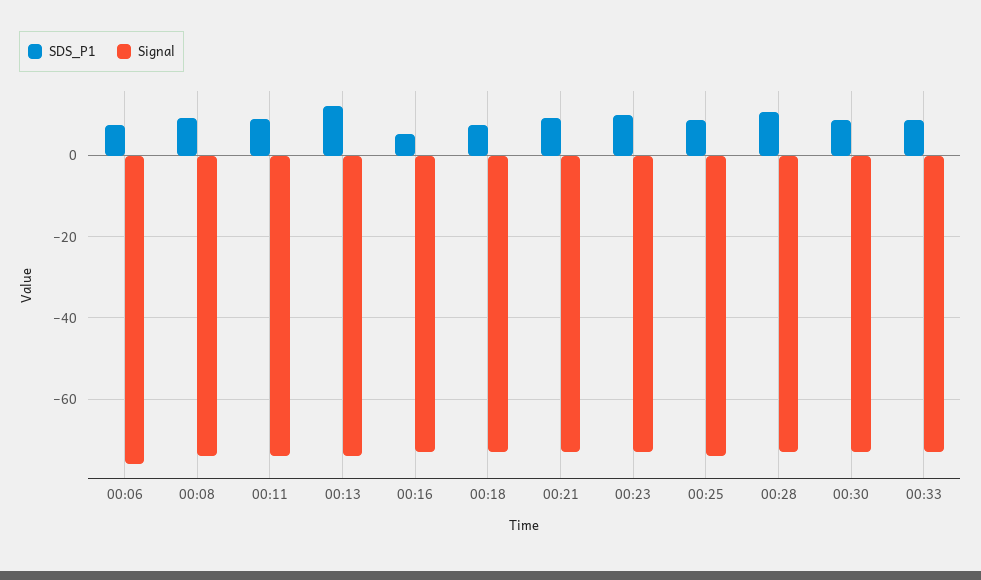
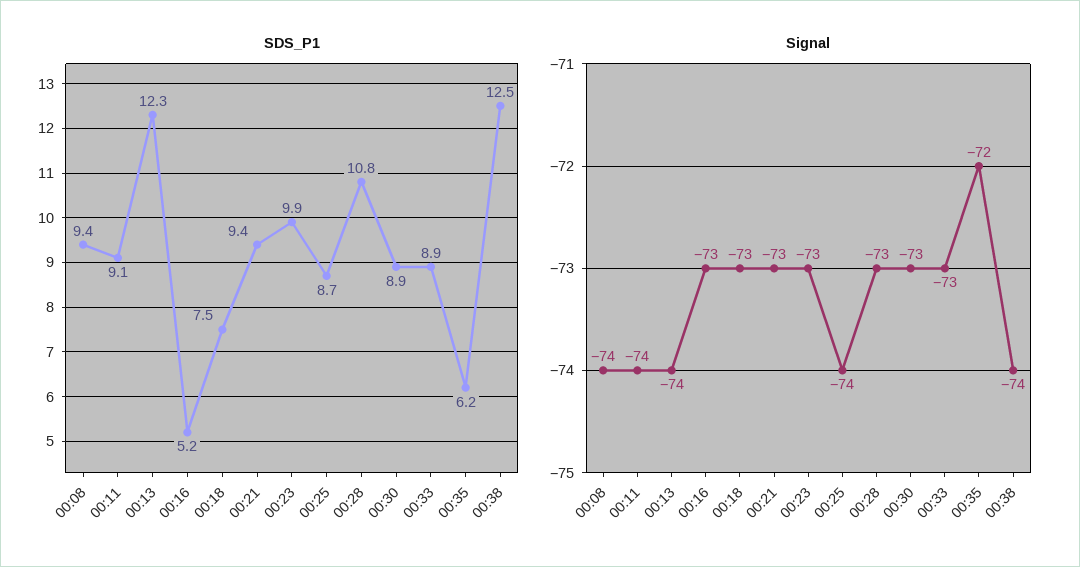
SDS_P1, 00:06: 8 -> none
Signal, 00:06: -76 -> none
SDS_P1, 00:35: none -> 6.2
SDS_P1, 00:38: none -> 12.5
Signal, 00:35: none -> -72
Signal, 00:38: none -> -74

